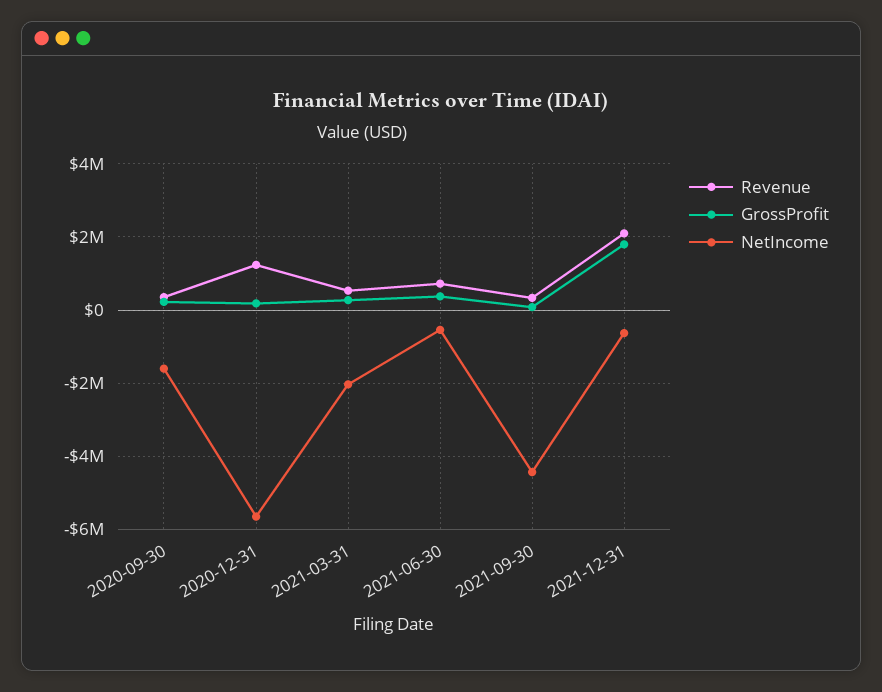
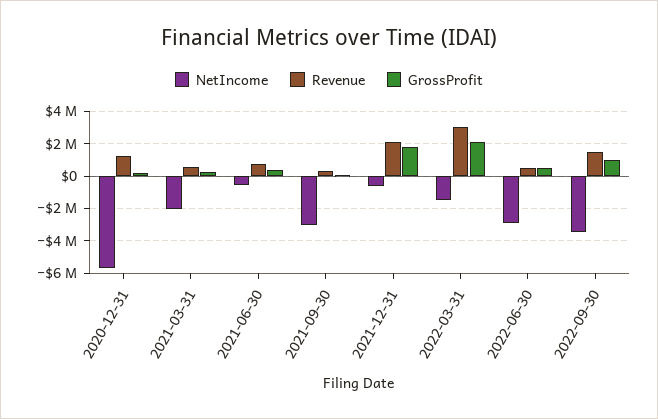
Revenue, 2020-09-30: 400000 -> none
GrossProfit, 2020-09-30: 200000 -> none
NetIncome, 2020-09-30: -1600000 -> none
NetIncome, 2021-09-30: -4400000 -> -3000000
NetIncome, 2022-03-31: none -> -1500000
Revenue, 2022-03-31: none -> 3000000
GrossProfit, 2022-03-31: none -> 2000000
NetIncome, 2022-06-30: none -> -3000000
Revenue, 2022-06-30: none -> 500000
GrossProfit, 2022-06-30: none -> 500000
NetIncome, 2022-09-30: none -> -3500000
Revenue, 2022-09-30: none -> 1500000
GrossProfit, 2022-09-30: none -> 1000000

